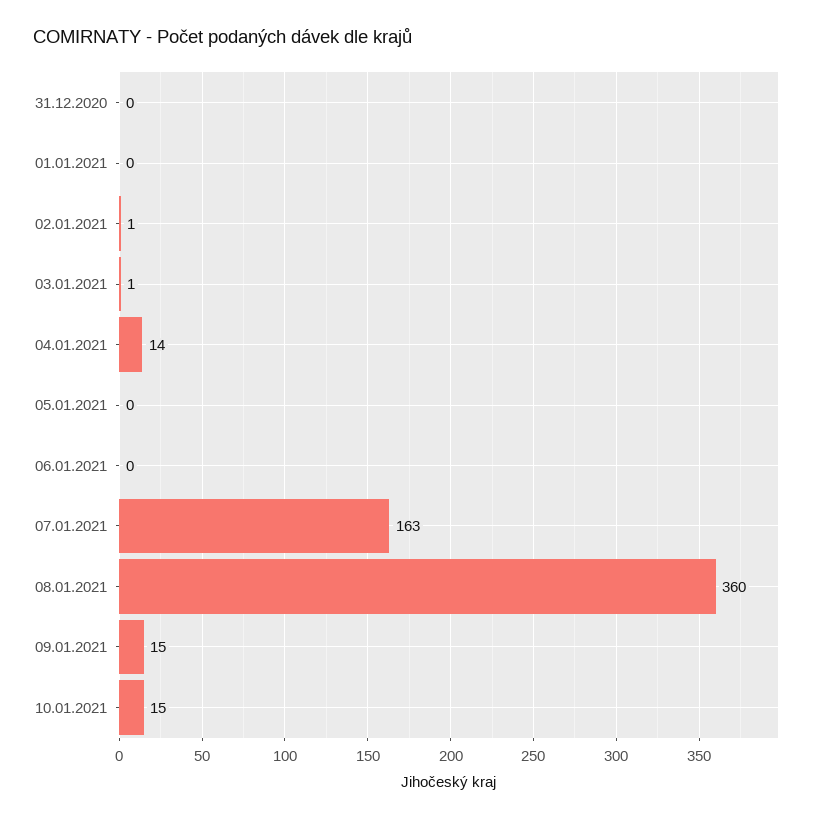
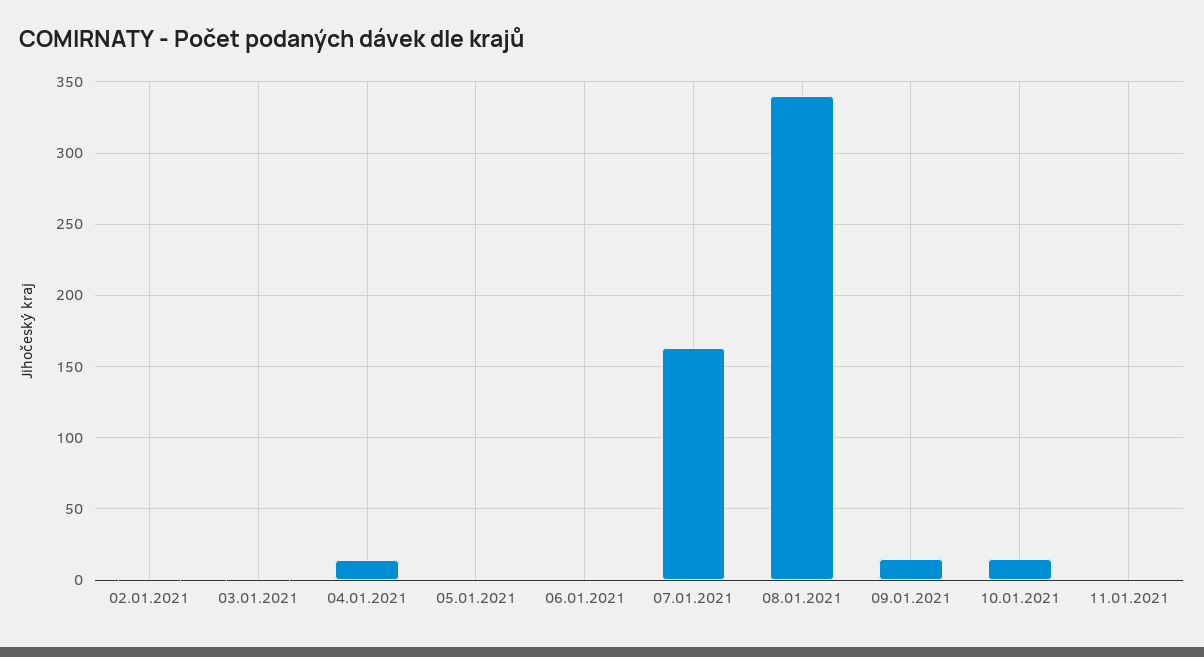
31.12.2020: 0 -> none
01.01.2021: 0 -> none
08.01.2021: 360 -> 340
11.01.2021: none -> 0

